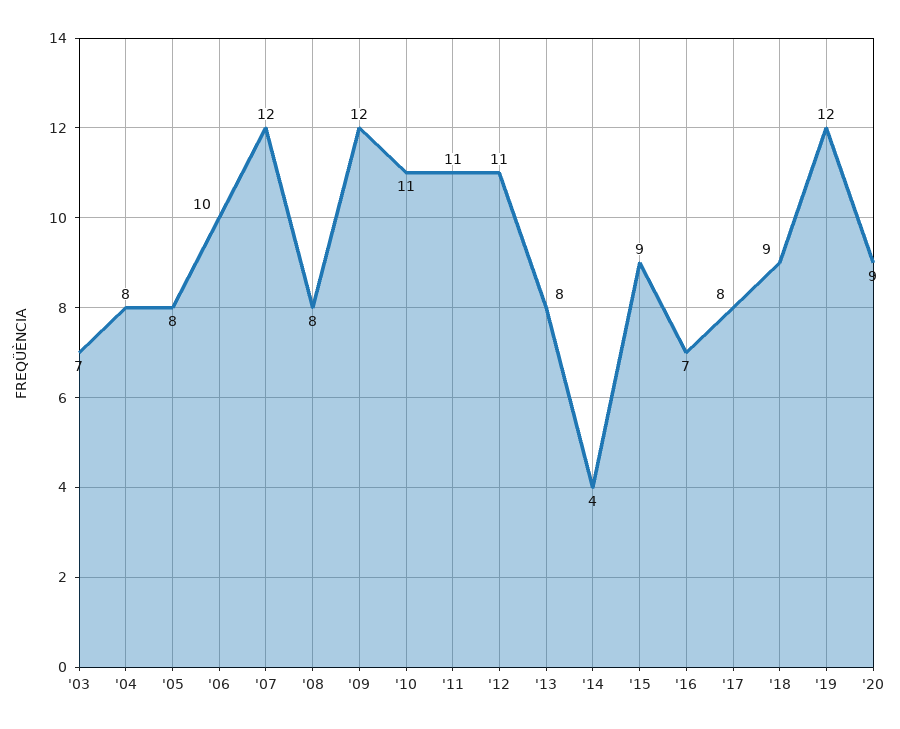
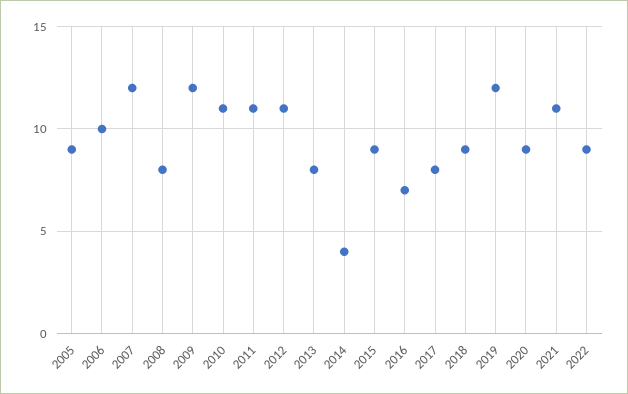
'03: 7 -> none
'04: 8 -> none
'05: 8 -> 9
2021: none -> 11
2022: none -> 9

